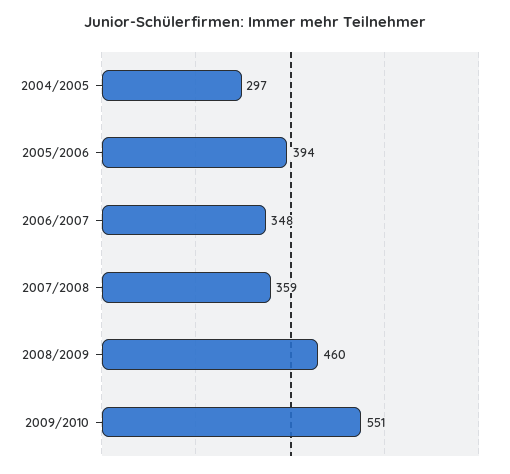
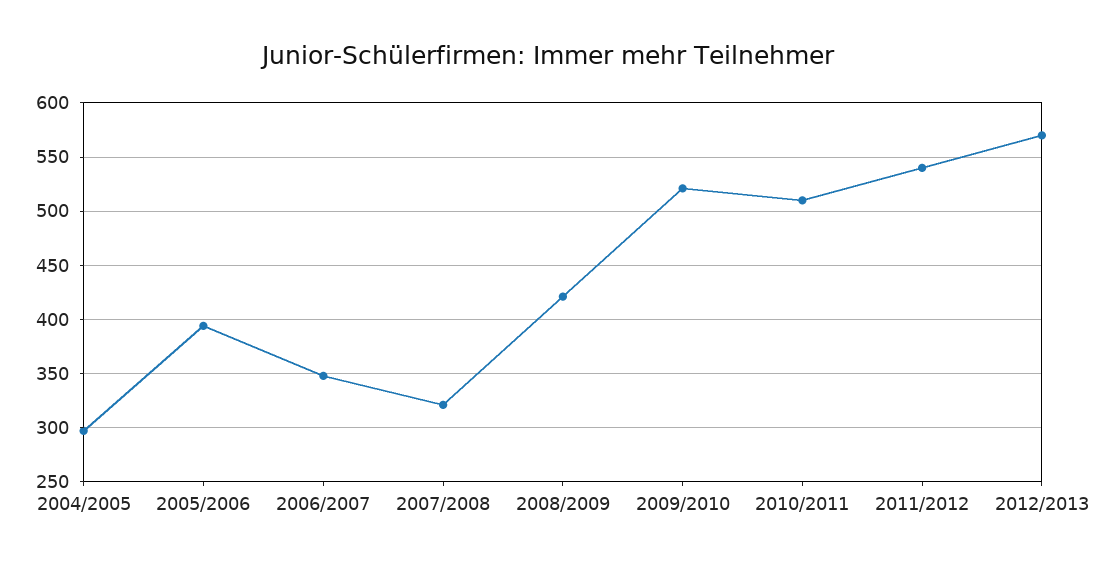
2007/2008: 359 -> 320
2008/2009: 460 -> 420
2009/2010: 551 -> 520
2010/2011: none -> 510
2011/2012: none -> 540
2012/2013: none -> 570

